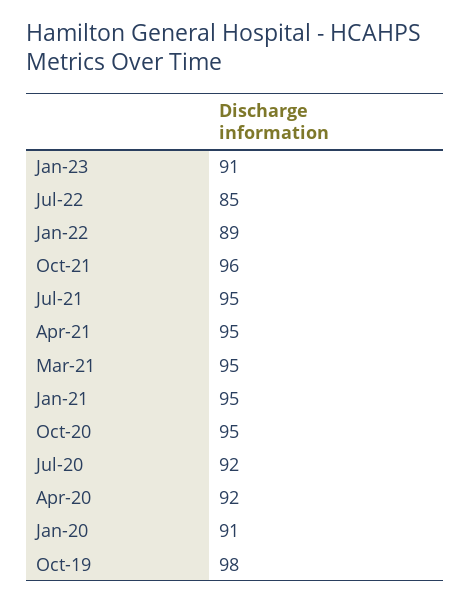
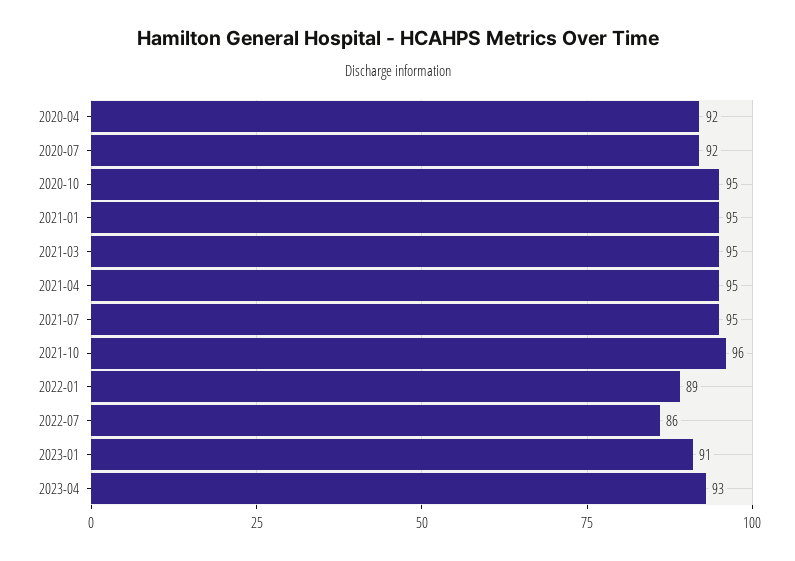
Jul-22: 85 -> 86
Jan-20: 91 -> none
Oct-19: 98 -> none
2023-04: none -> 93

